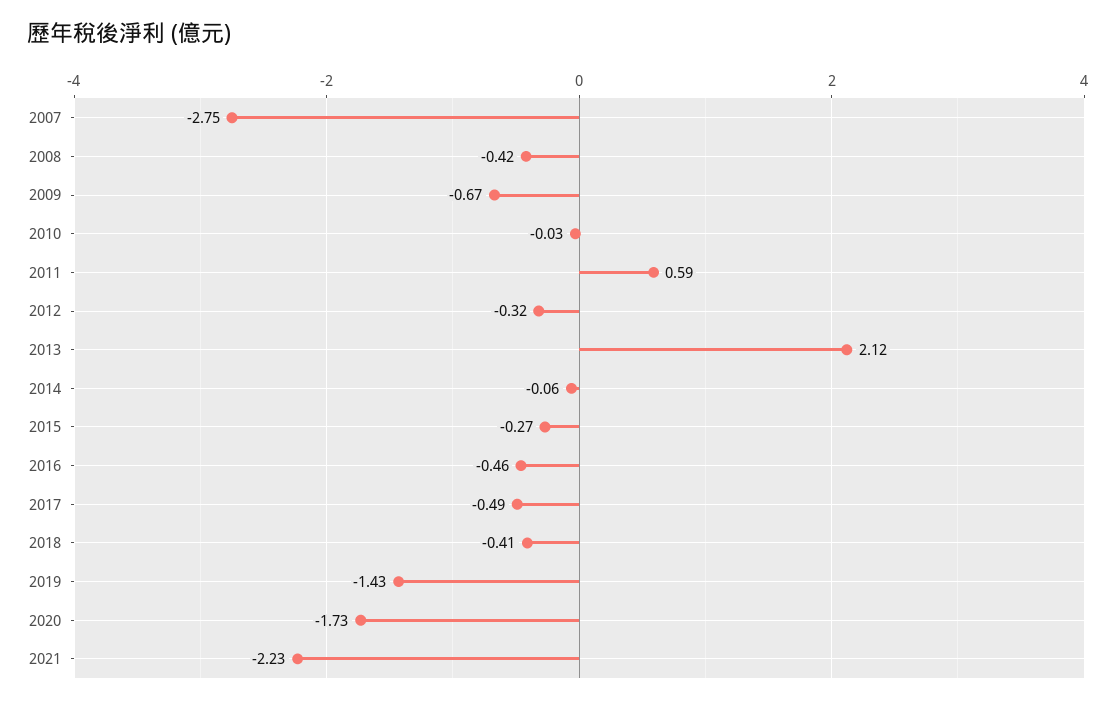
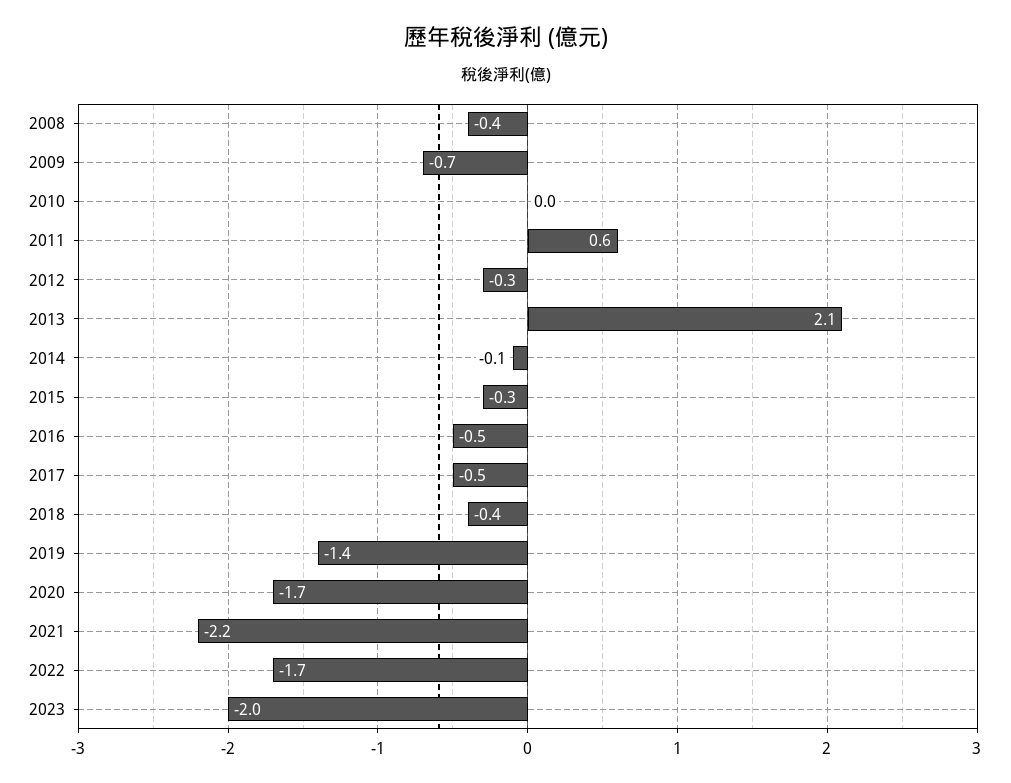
2007: -2.75 -> none
2022: none -> -1.7
2023: none -> -2

